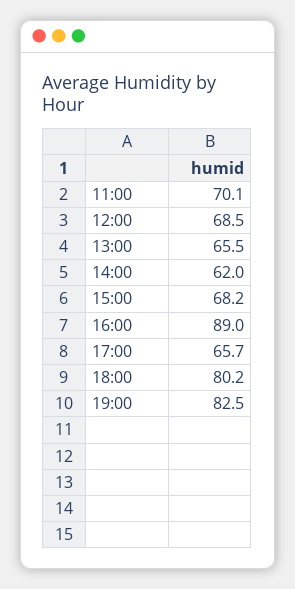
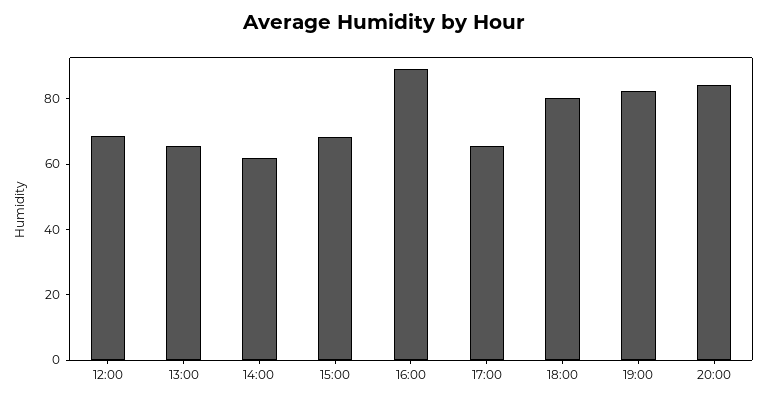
11:00: 70.1 -> none
20:00: none -> 85

